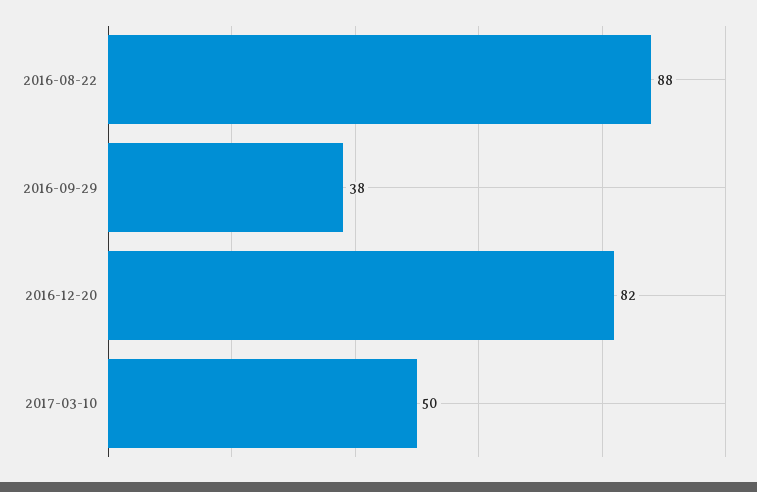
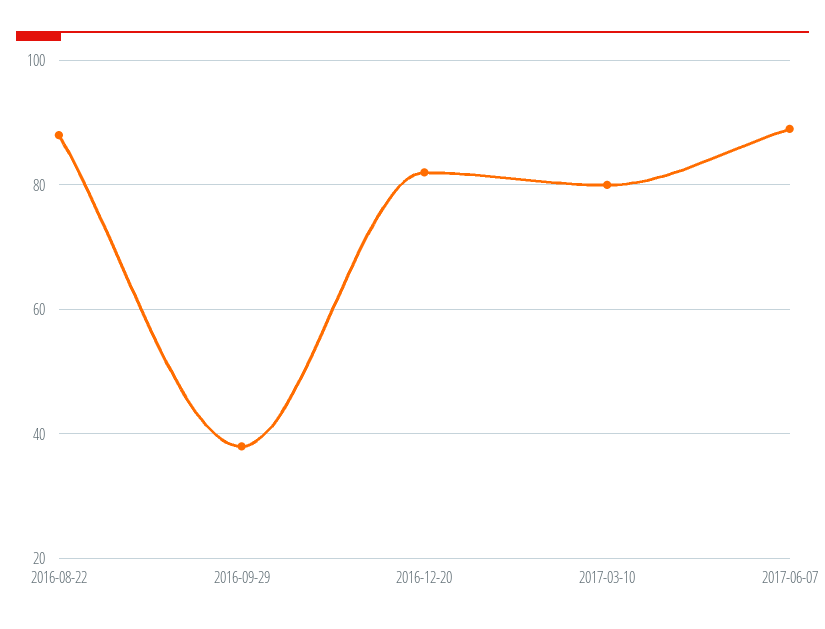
2017-03-10: 50 -> 80
2017-06-07: none -> 90

